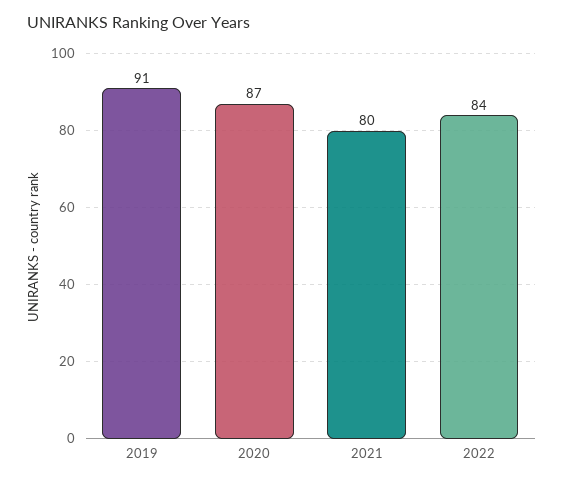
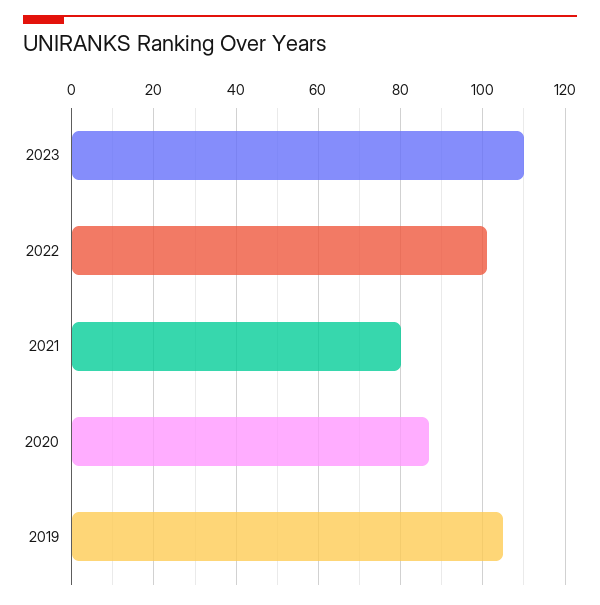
2019: 91 -> 105
2022: 84 -> 100
2023: none -> 110

